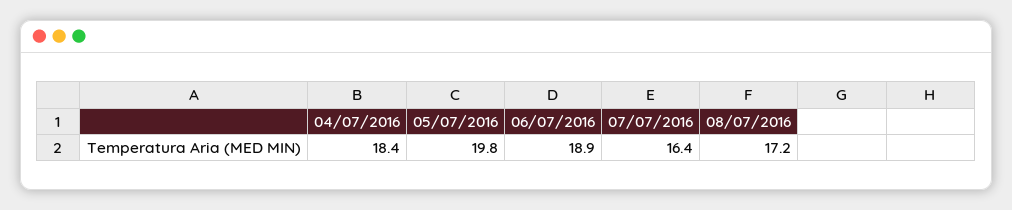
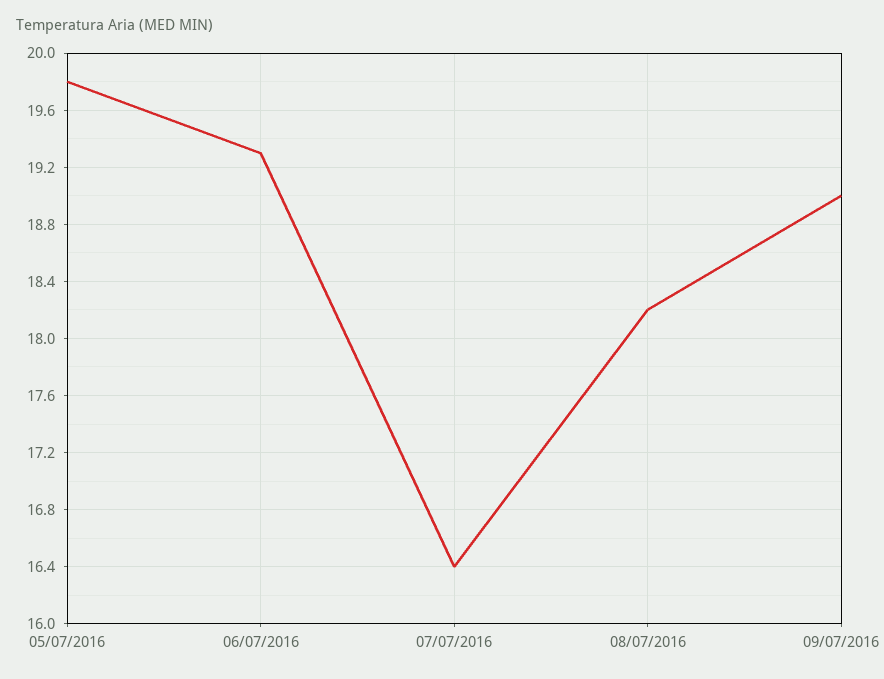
04/07/2016: 18.4 -> none
06/07/2016: 18.9 -> 19.3
08/07/2016: 17.2 -> 18.2
09/07/2016: none -> 19

